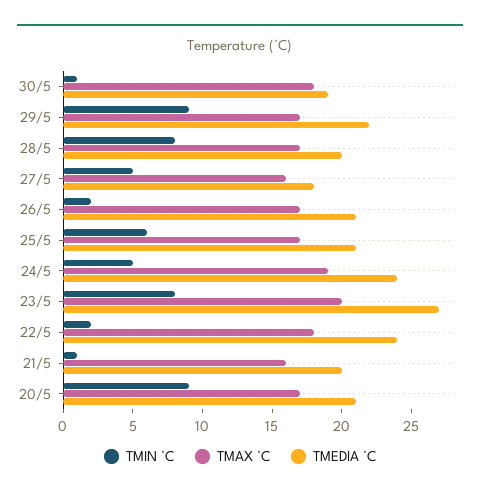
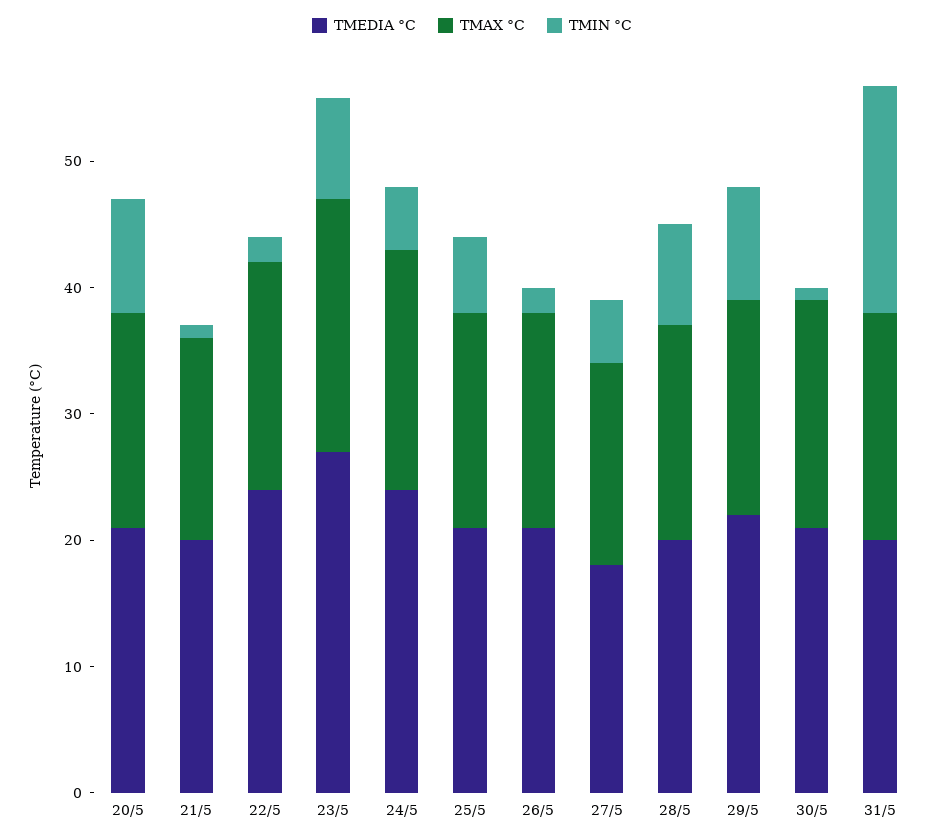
TMEDIA °C, 30/5: 19 -> 21
TMEDIA °C, 31/5: none -> 20
TMAX °C, 31/5: none -> 18
TMIN °C, 31/5: none -> 18

